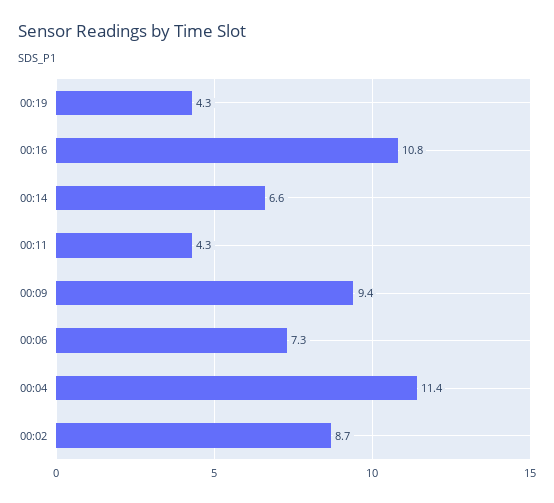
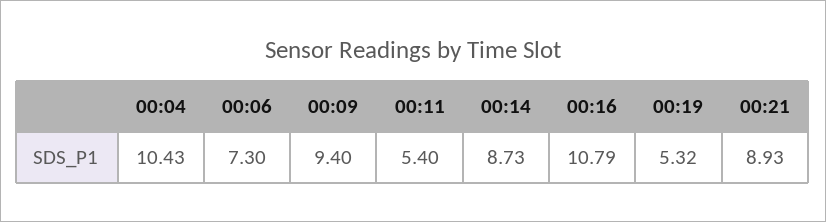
00:19: 4.3 -> 5.32
00:14: 6.6 -> 8.73
00:11: 4.3 -> 5.4
00:04: 11.4 -> 10.43
00:02: 8.7 -> none
00:21: none -> 8.93

